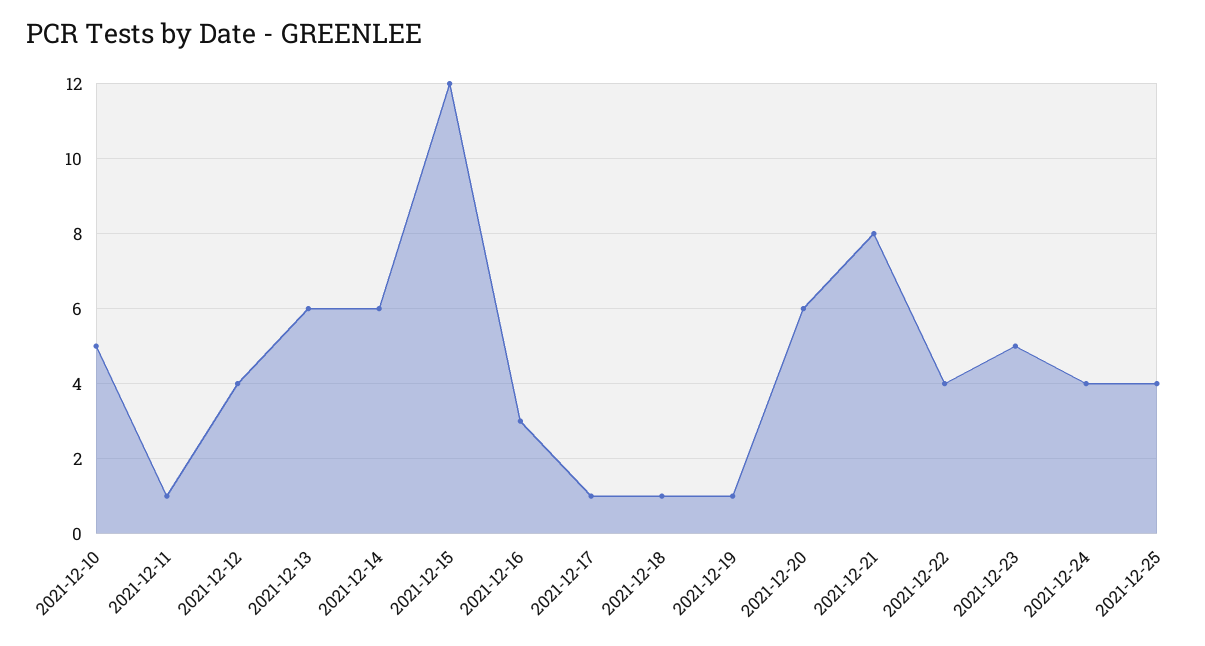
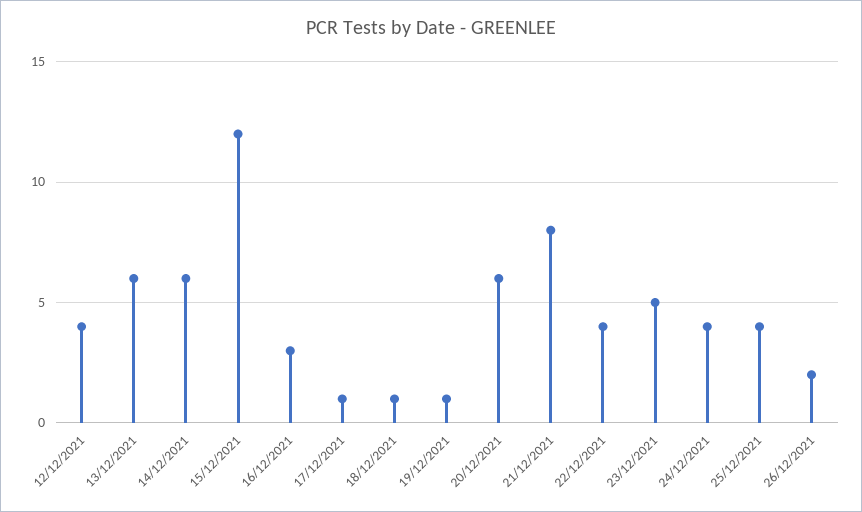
2021-12-10: 5 -> none
2021-12-11: 1 -> none
26/12/2021: none -> 2

